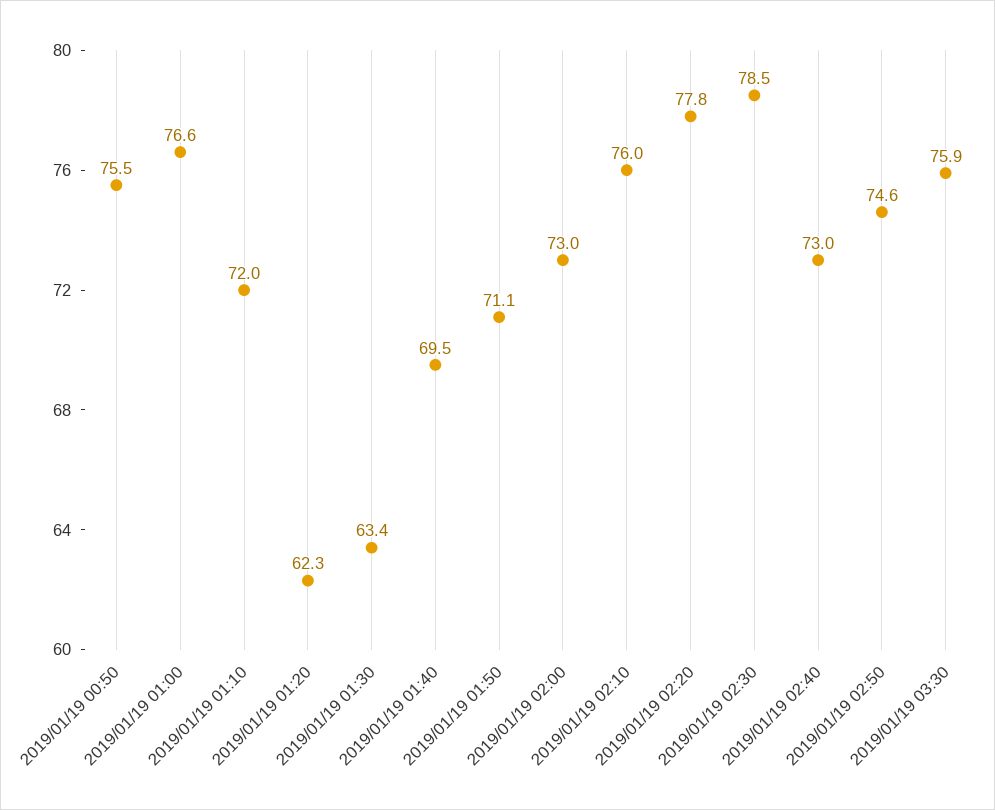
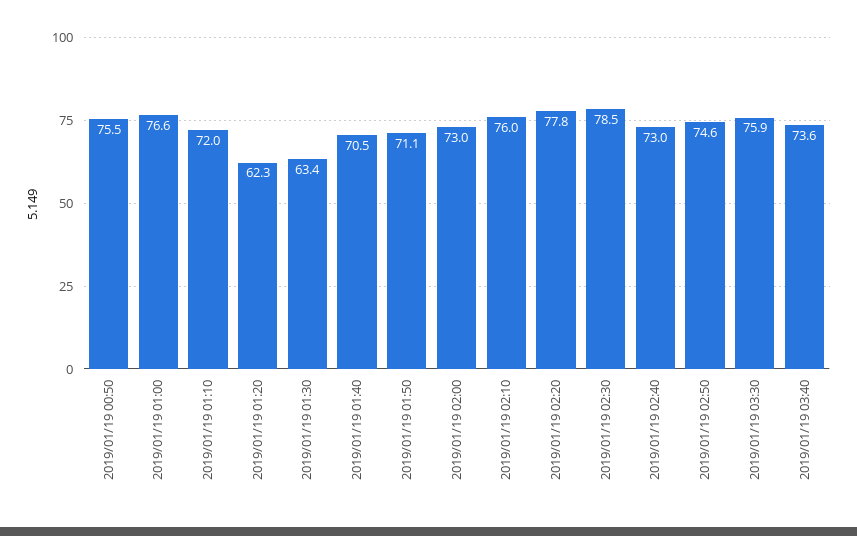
2019/01/19 01:40: 69.5 -> 70.5
2019/01/19 03:40: none -> 73.6

